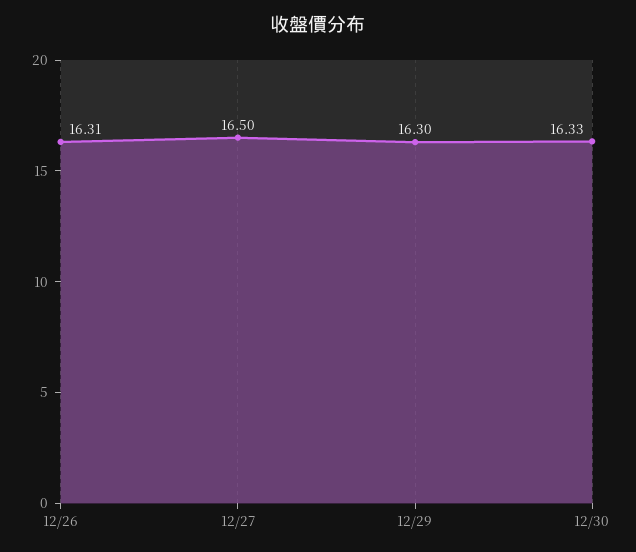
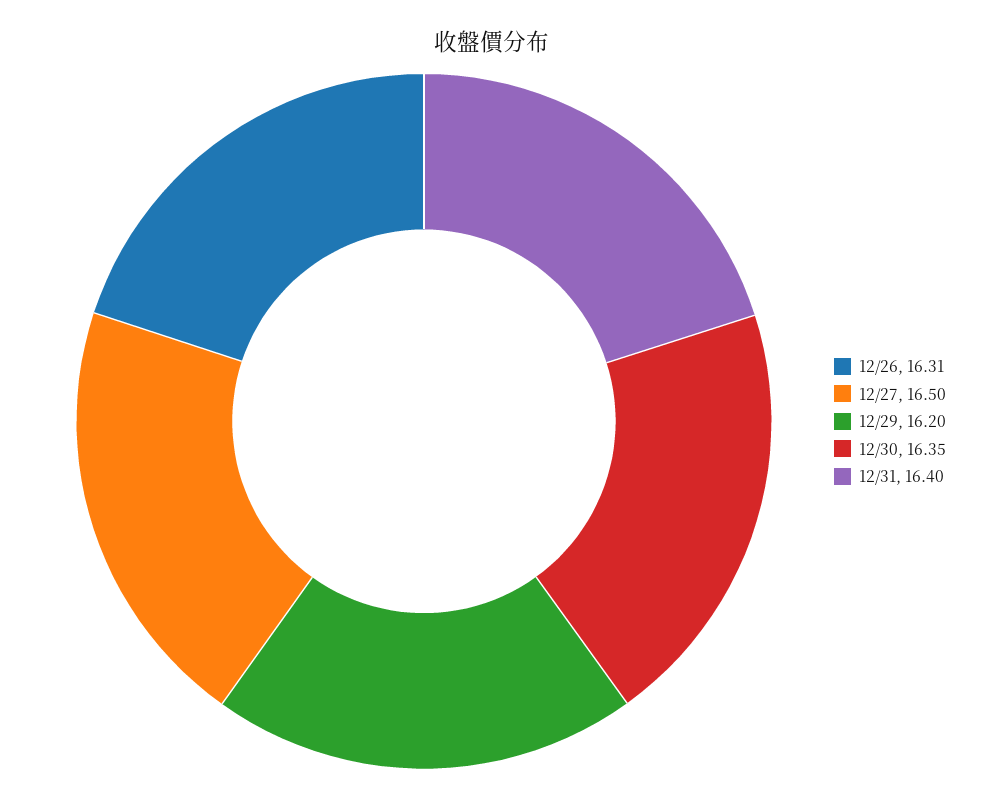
12/29: 16.3 -> 16.2
12/30: 16.33 -> 16.35
12/31: none -> 16.4

